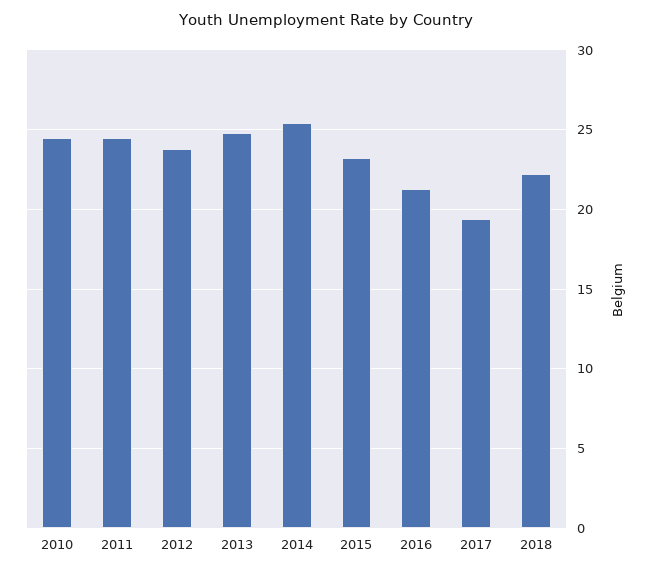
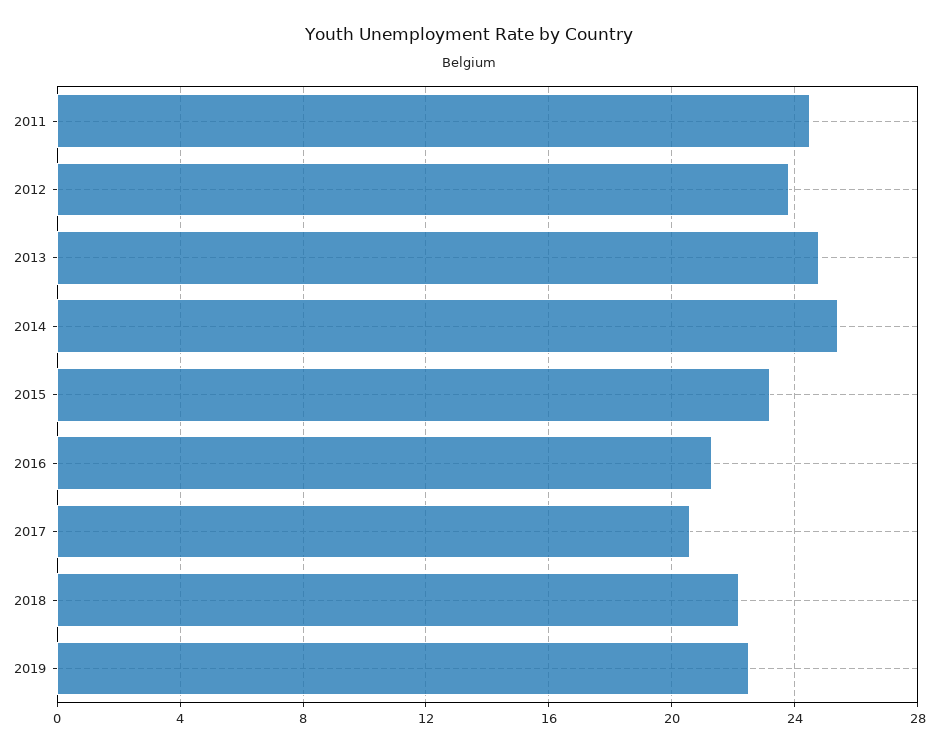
2010: 24.5 -> none
2017: 19.5 -> 20.5
2019: none -> 22.5

